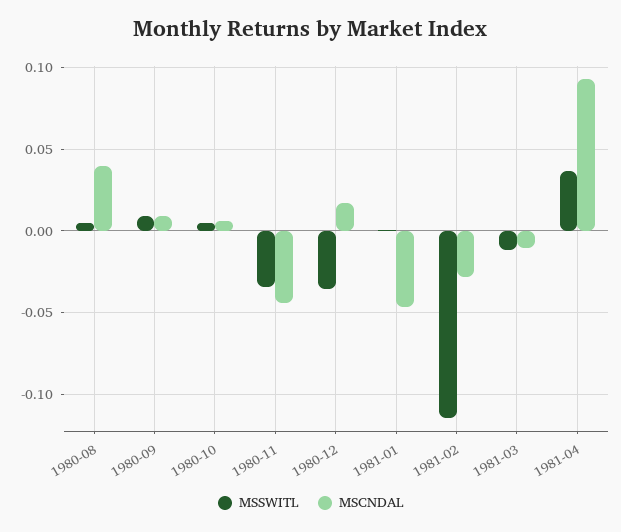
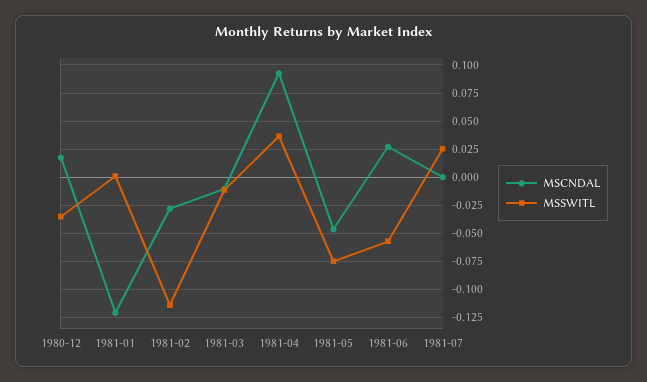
MSSWITL, 1980-08: 0.005 -> none
MSCNDAL, 1980-08: 0.04 -> none
MSSWITL, 1980-09: 0.01 -> none
MSCNDAL, 1980-09: 0.01 -> none
MSSWITL, 1980-10: 0.005 -> none
MSCNDAL, 1980-10: 0.005 -> none
MSSWITL, 1980-11: -0.035 -> none
MSCNDAL, 1980-11: -0.045 -> none
MSCNDAL, 1981-01: -0.045 -> -0.125
MSCNDAL, 1981-05: none -> -0.05
MSSWITL, 1981-05: none -> -0.075
MSCNDAL, 1981-06: none -> 0.025
MSSWITL, 1981-06: none -> -0.05
MSCNDAL, 1981-07: none -> 0
MSSWITL, 1981-07: none -> 0.025

